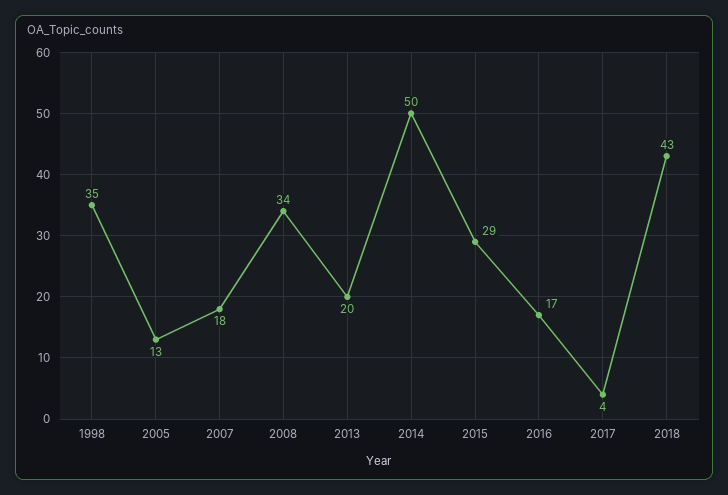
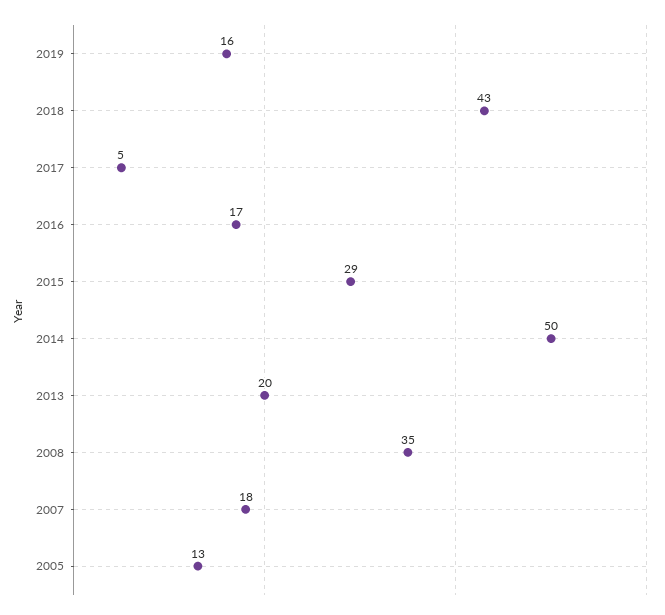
1998: 35 -> none
2008: 34 -> 35
2017: 4 -> 5
2019: none -> 16

